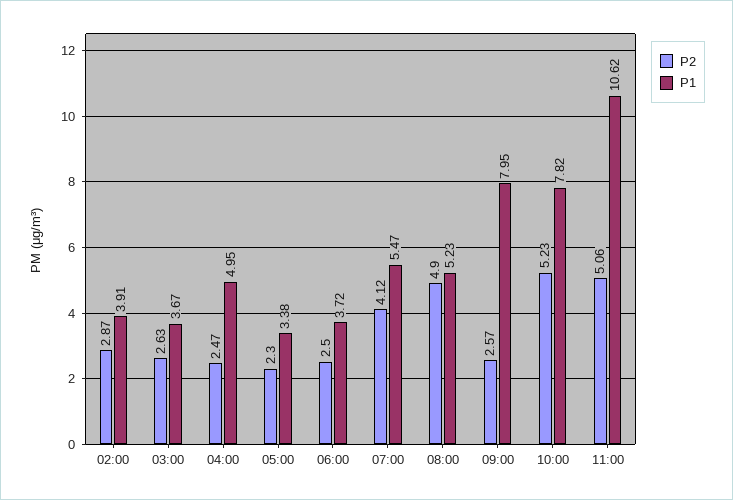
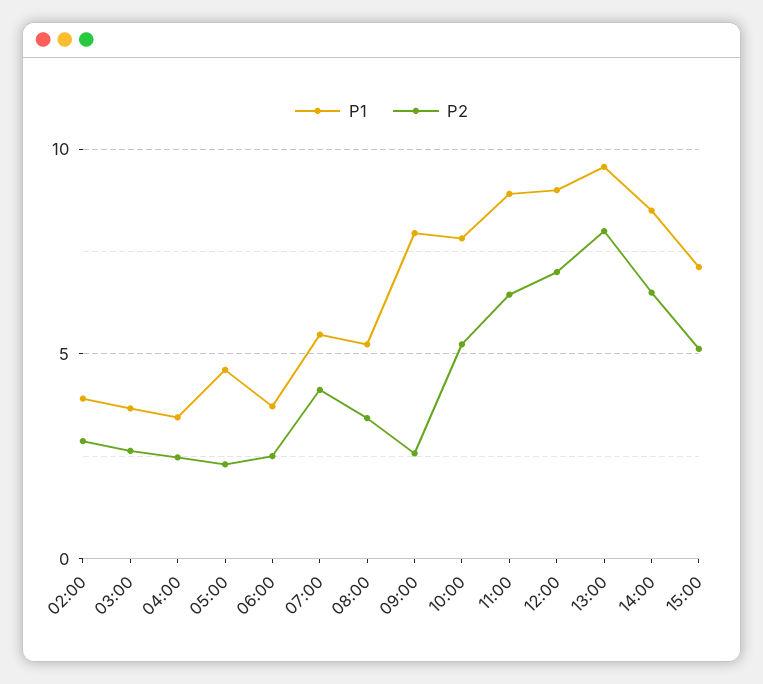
P1, 04:00: 4.95 -> 3.5
P1, 05:00: 3.38 -> 4.5
P2, 08:00: 4.9 -> 3.5
P2, 11:00: 5.06 -> 6.5
P1, 11:00: 10.62 -> 9
P1, 12:00: none -> 9
P2, 12:00: none -> 7
P1, 13:00: none -> 9.5
P2, 13:00: none -> 8
P1, 14:00: none -> 8.5
P2, 14:00: none -> 6.5
P1, 15:00: none -> 7
P2, 15:00: none -> 5

